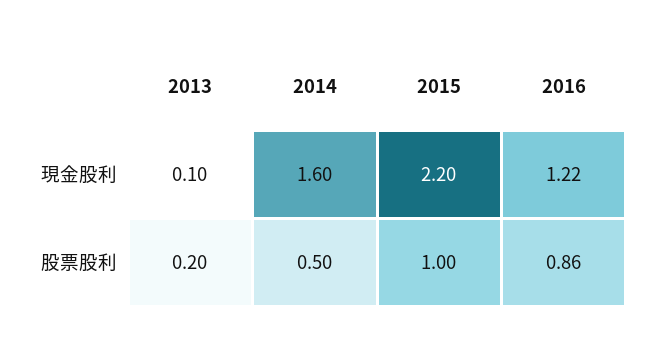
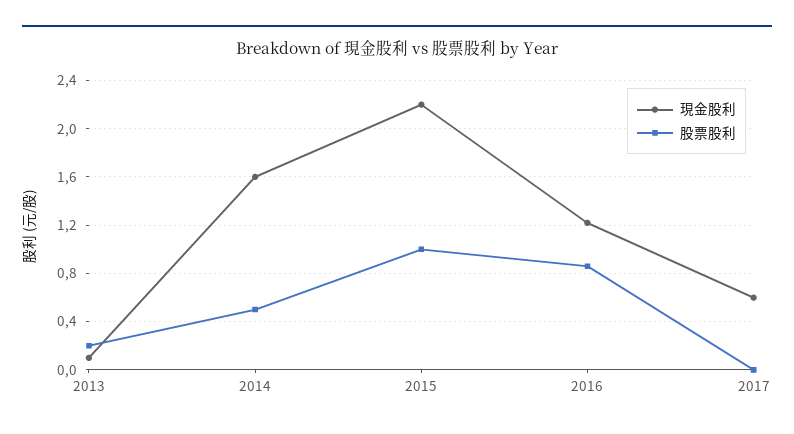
現金股利, 2017: none -> 0.6
股票股利, 2017: none -> 0

